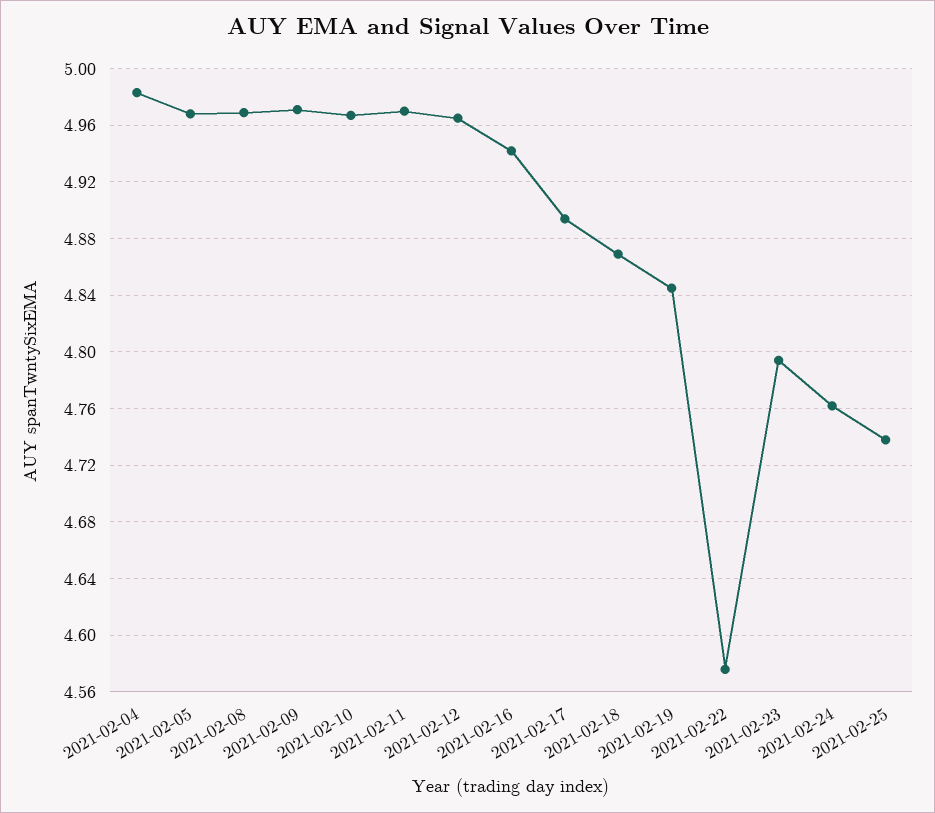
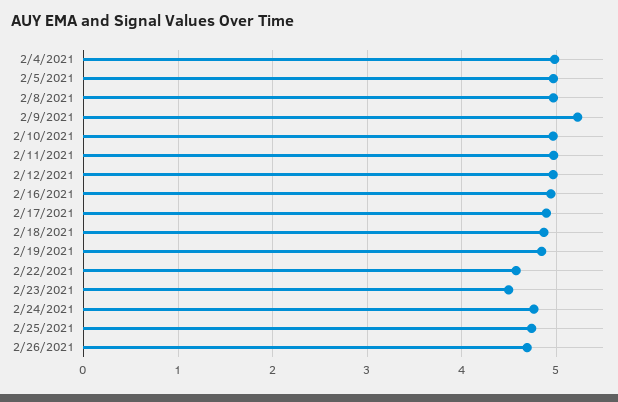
2021-02-09: 4.97 -> 5.2
2021-02-23: 4.795 -> 4.5
2/26/2021: none -> 4.7

